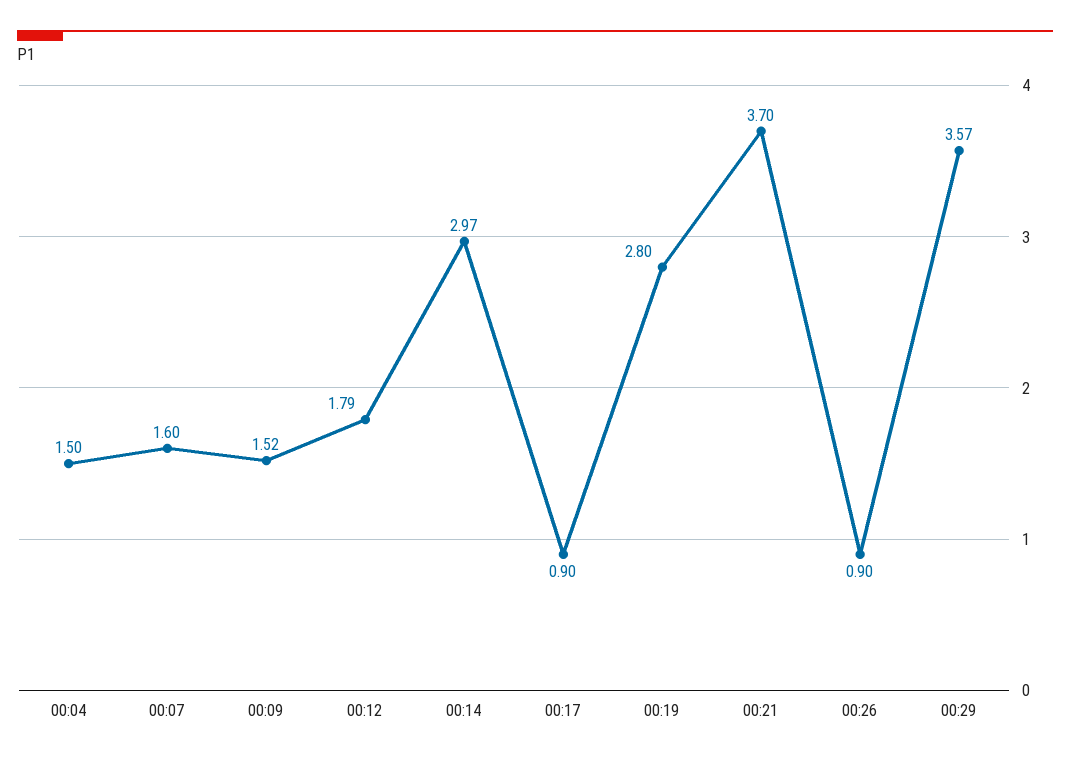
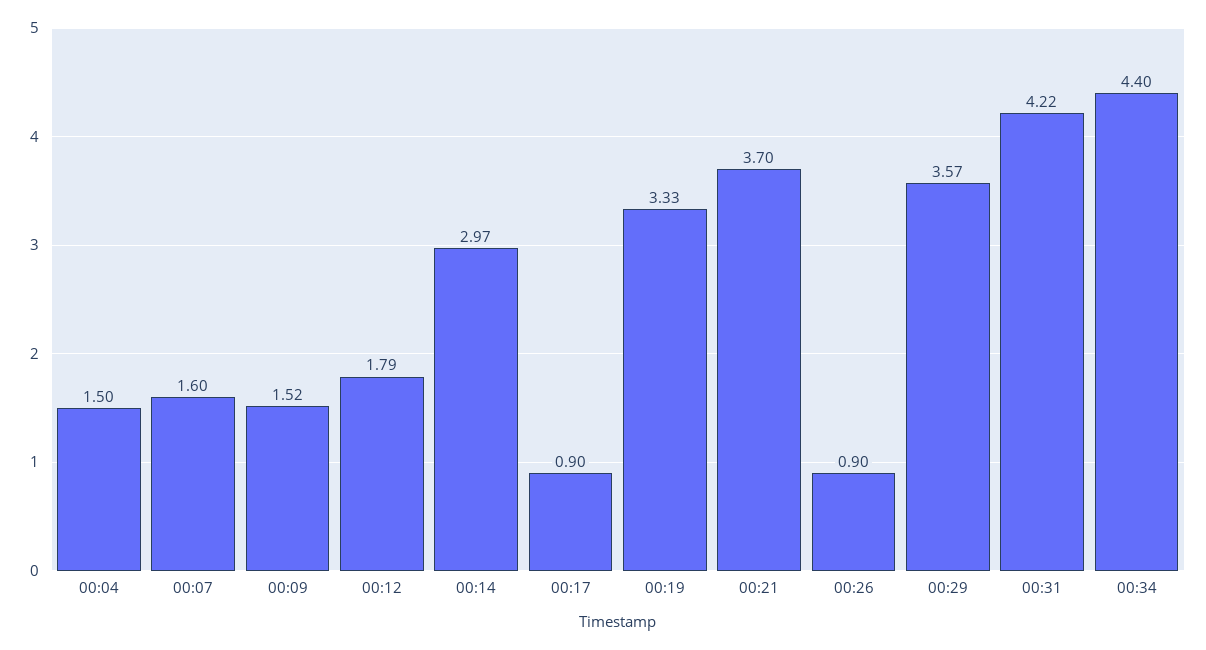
00:19: 2.8 -> 3.33
00:31: none -> 4.22
00:34: none -> 4.4

